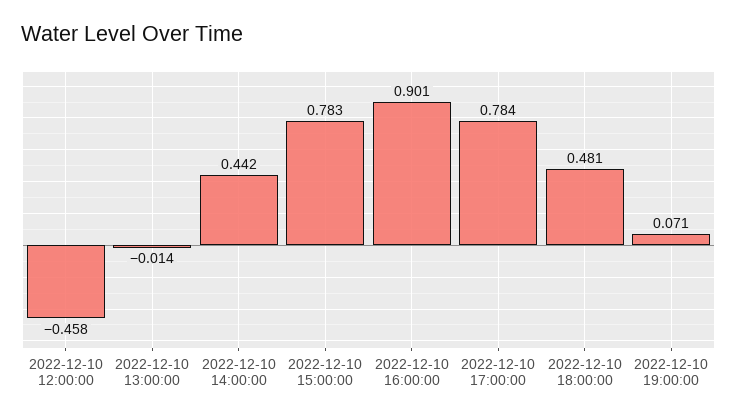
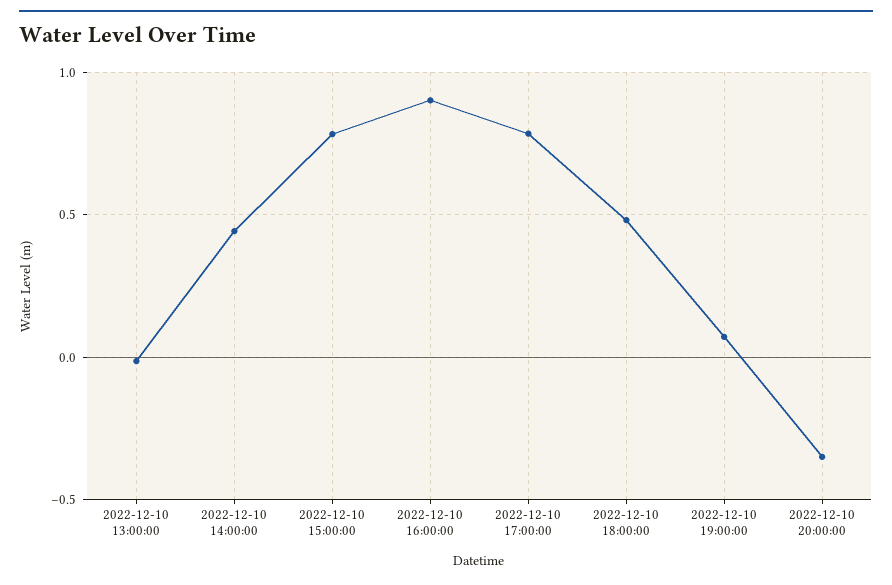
2022-12-10 12:00:00: -0.458 -> none
2022-12-10 20:00:00: none -> -0.35

